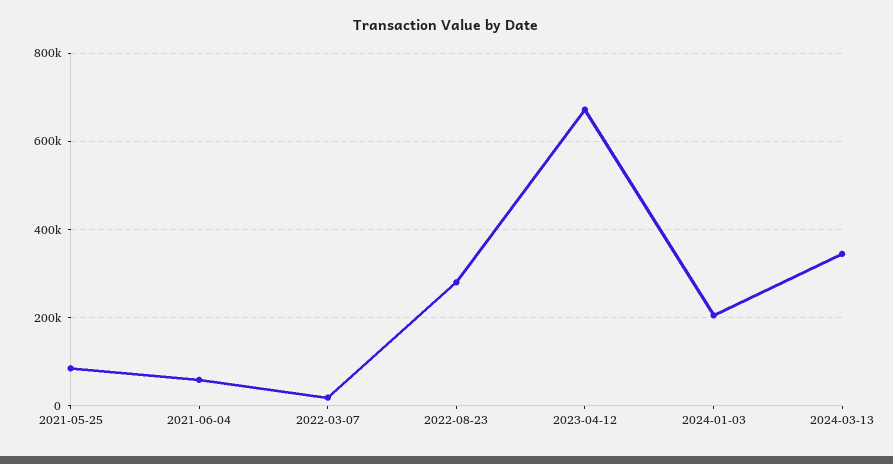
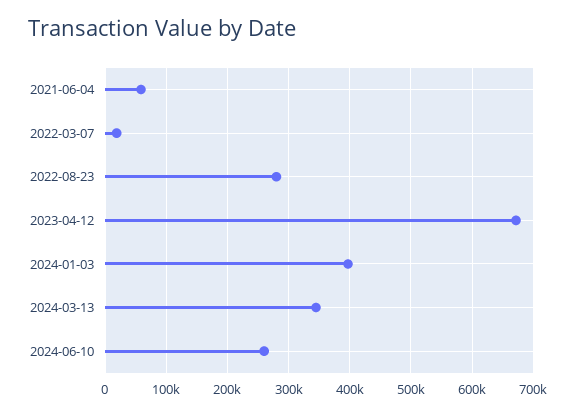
2021-05-25: 80000 -> none
2024-01-03: 200000 -> 400000
2024-06-10: none -> 260000

